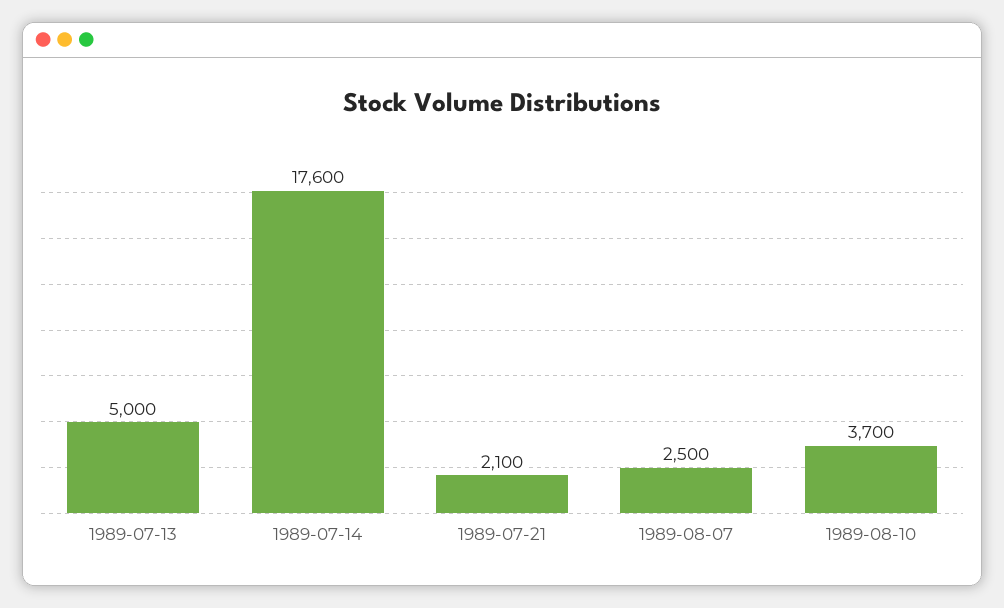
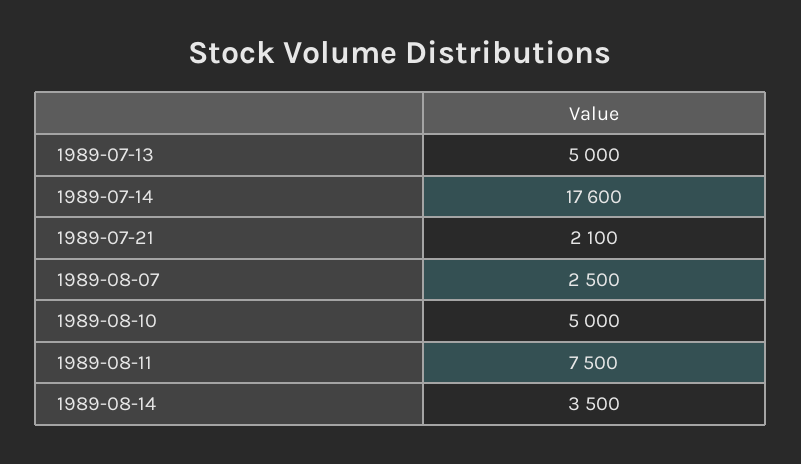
1989-08-10: 3700 -> 5000
1989-08-11: none -> 7500
1989-08-14: none -> 3500

